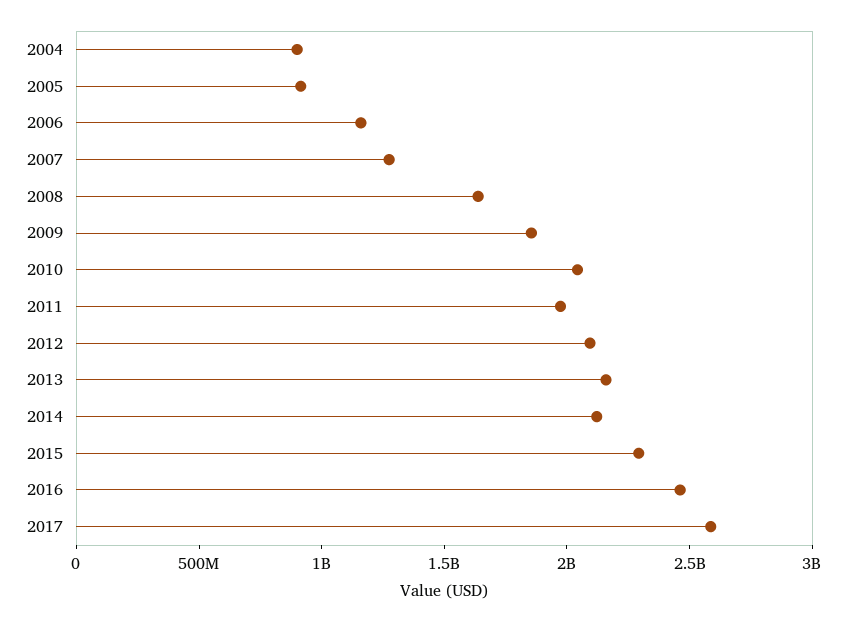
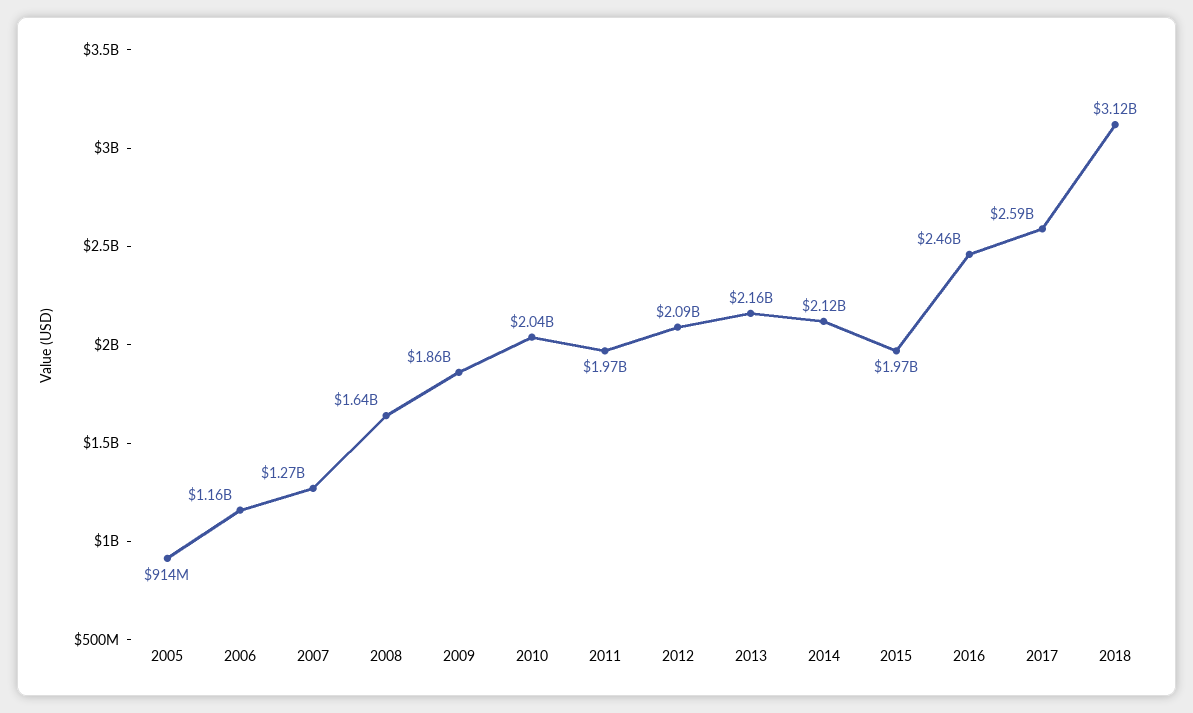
2004: 900000000 -> none
2015: 2300000000 -> 1970000000
2018: none -> 3120000000

